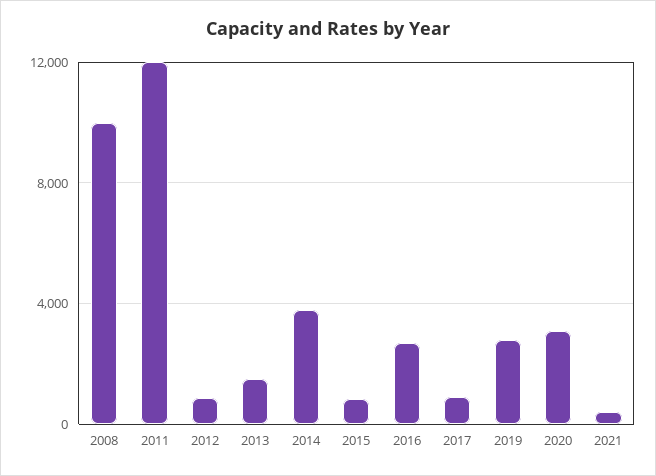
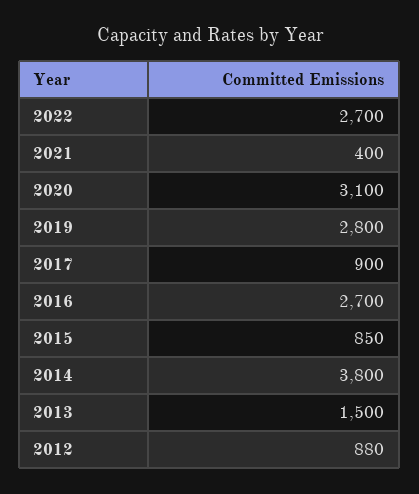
2008: 10000 -> none
2011: 12000 -> none
2022: none -> 2700

